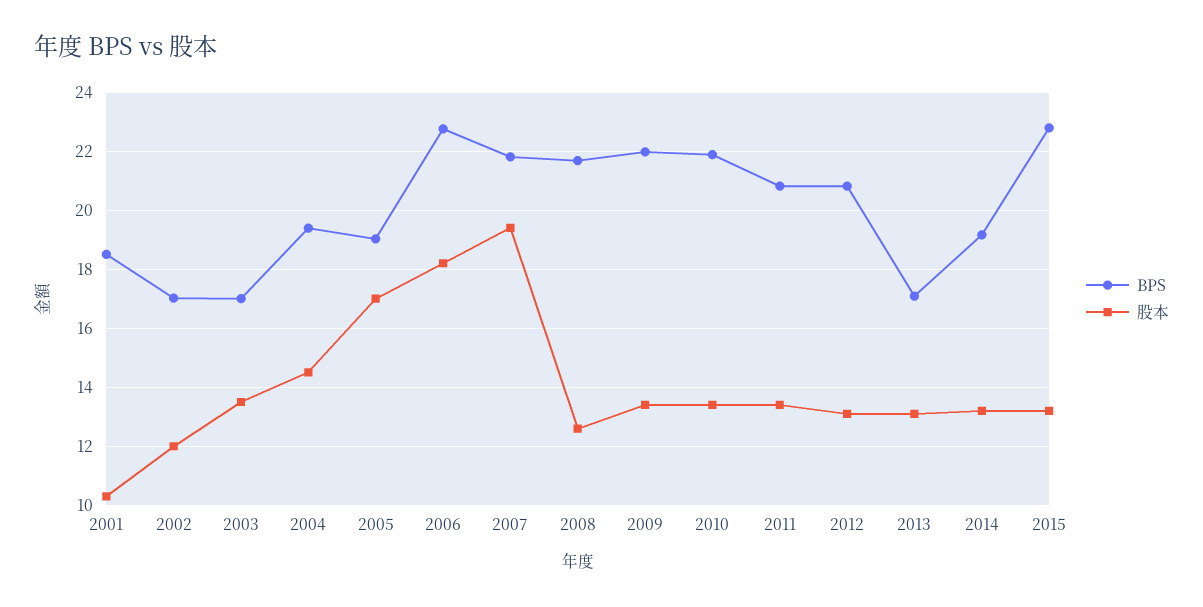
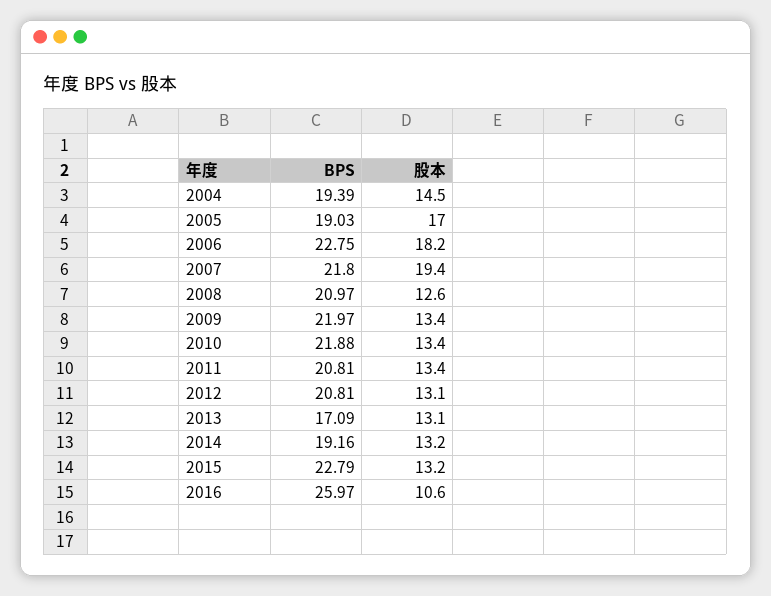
BPS, 2001: 18.5 -> none
股本, 2001: 10.25 -> none
BPS, 2002: 17 -> none
股本, 2002: 12 -> none
BPS, 2003: 17 -> none
股本, 2003: 13.5 -> none
BPS, 2008: 21.75 -> 20.97
BPS, 2016: none -> 25.97
股本, 2016: none -> 10.6

